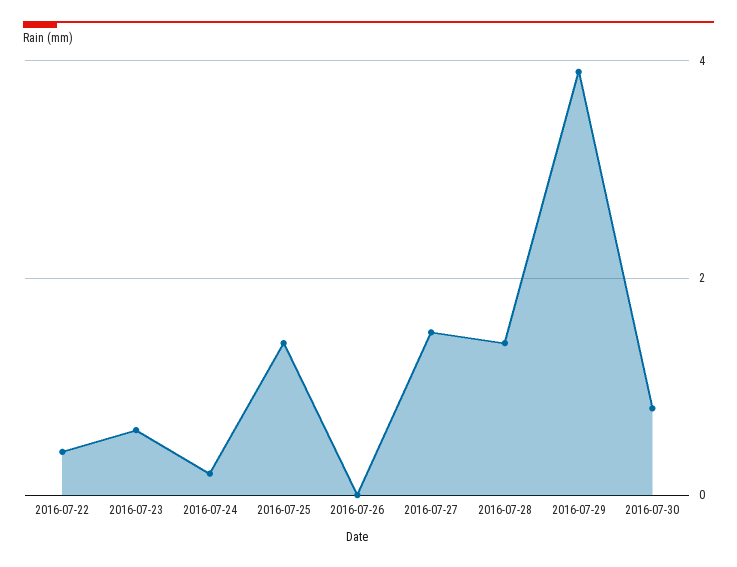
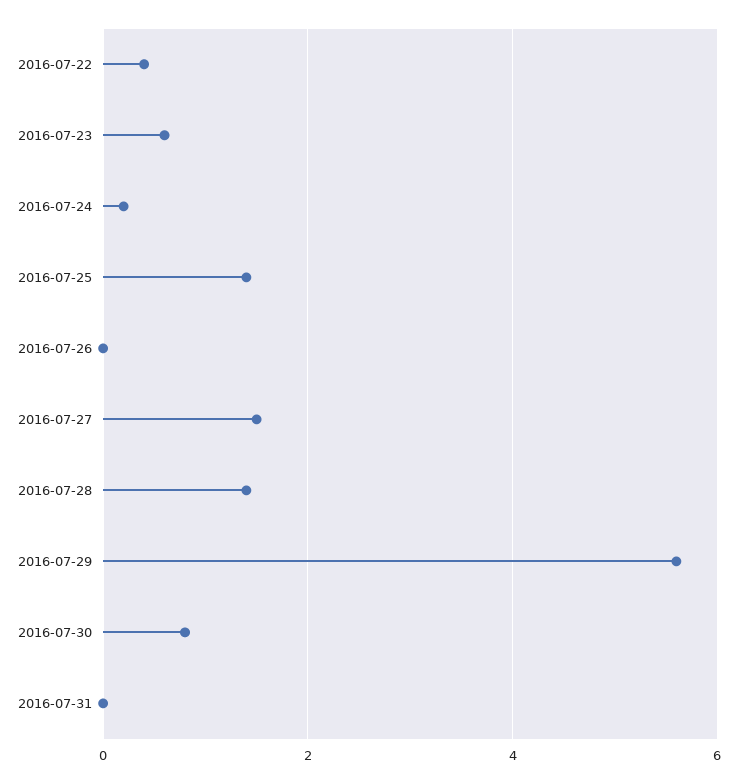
2016-07-29: 4 -> 5.5
2016-07-31: none -> 0

